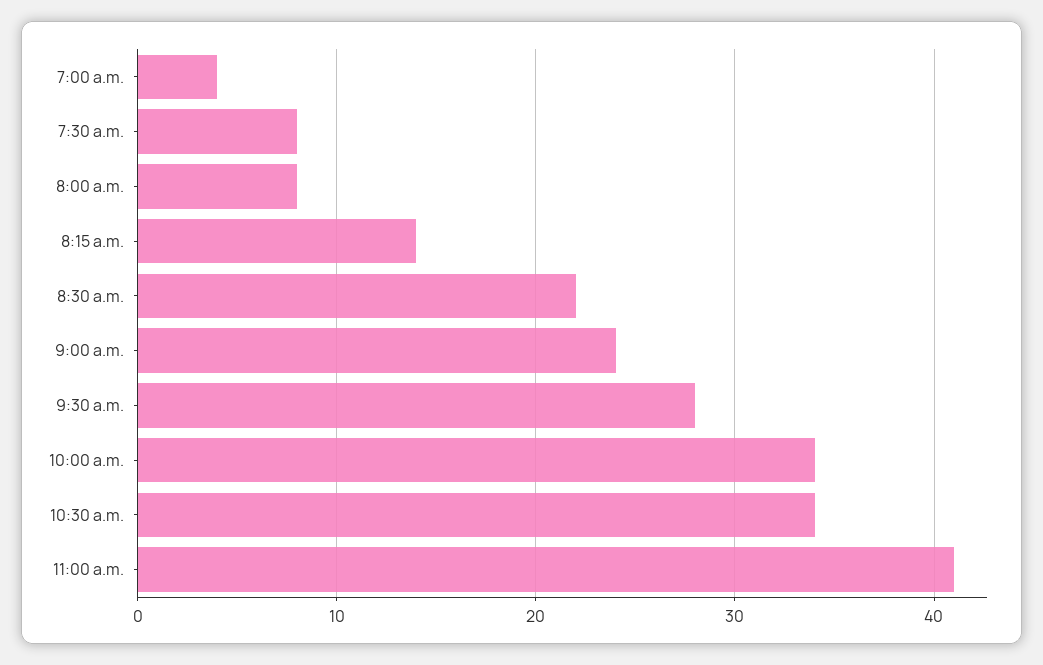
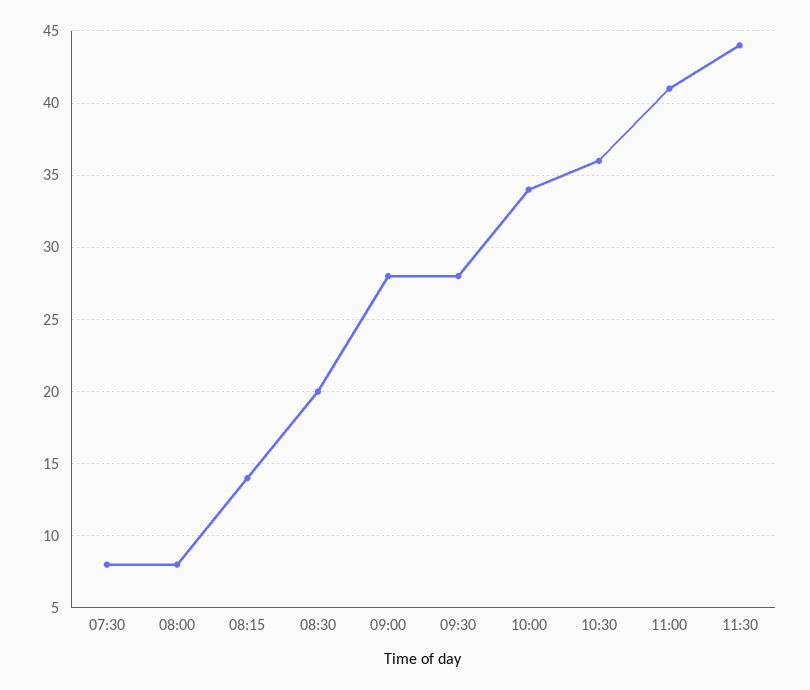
7:00 a.m.: 4 -> none
8:30 a.m.: 22 -> 20
9:00 a.m.: 24 -> 28
10:30 a.m.: 34 -> 36
11:30: none -> 44

